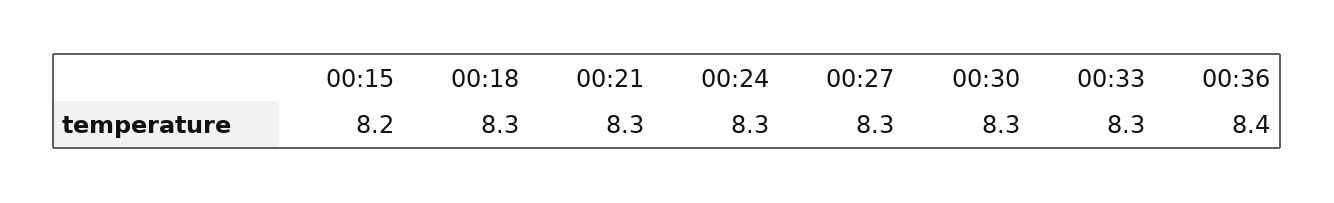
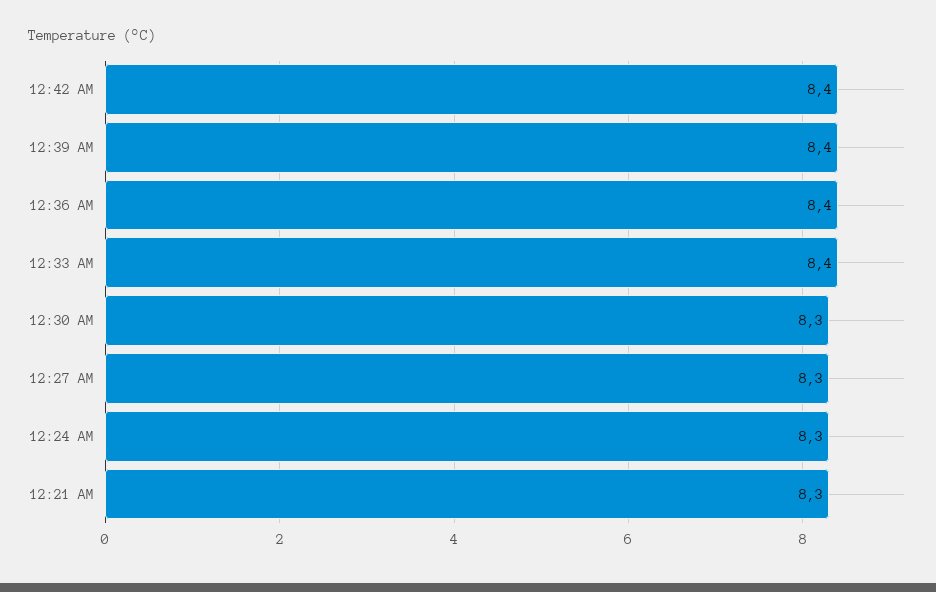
00:15: 8.2 -> none
00:18: 8.3 -> none
00:33: 8.3 -> 8.4
12:42 AM: none -> 8.4
12:39 AM: none -> 8.4

